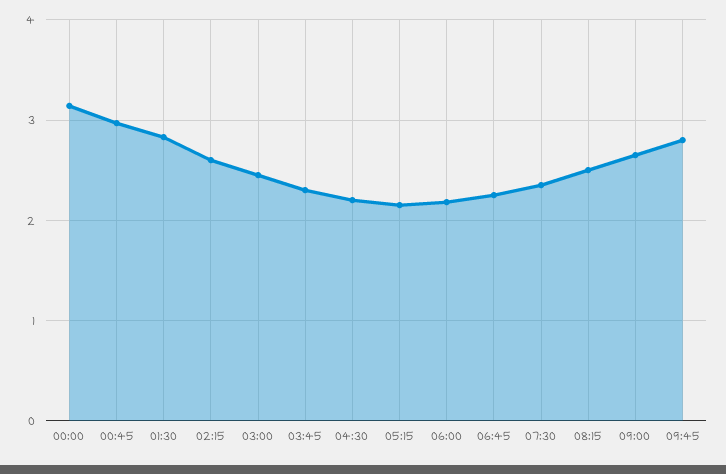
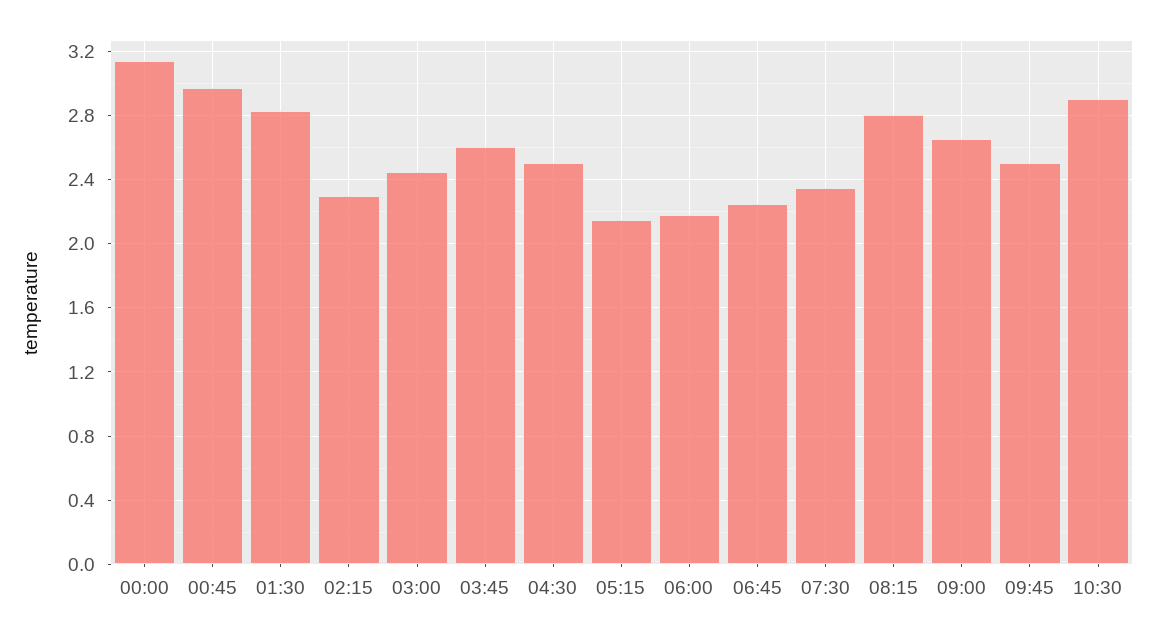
02:15: 2.6 -> 2.3
03:45: 2.3 -> 2.6
04:30: 2.2 -> 2.5
08:15: 2.5 -> 2.8
09:45: 2.8 -> 2.5
10:30: none -> 2.9

